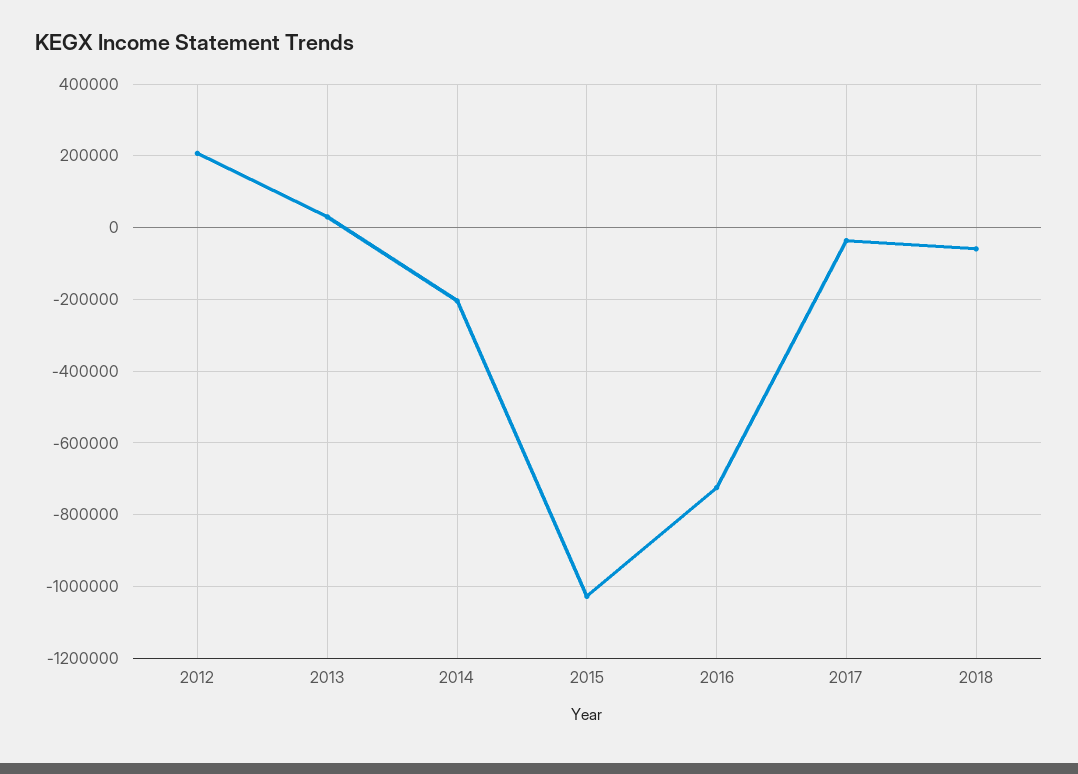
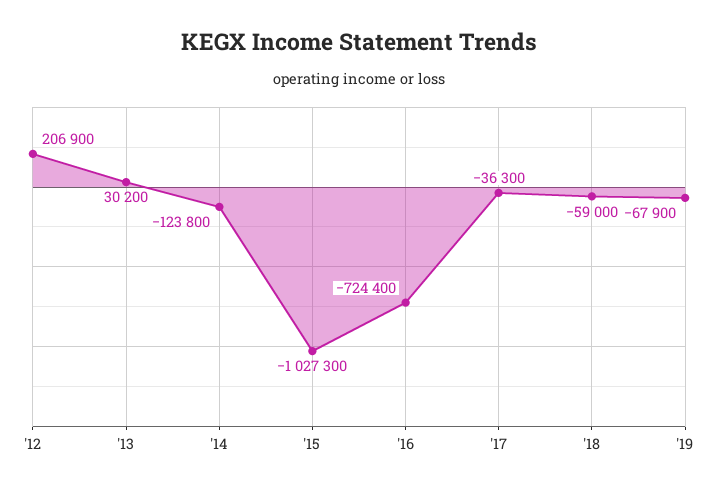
2014: -200000 -> -123800
'19: none -> -67900

